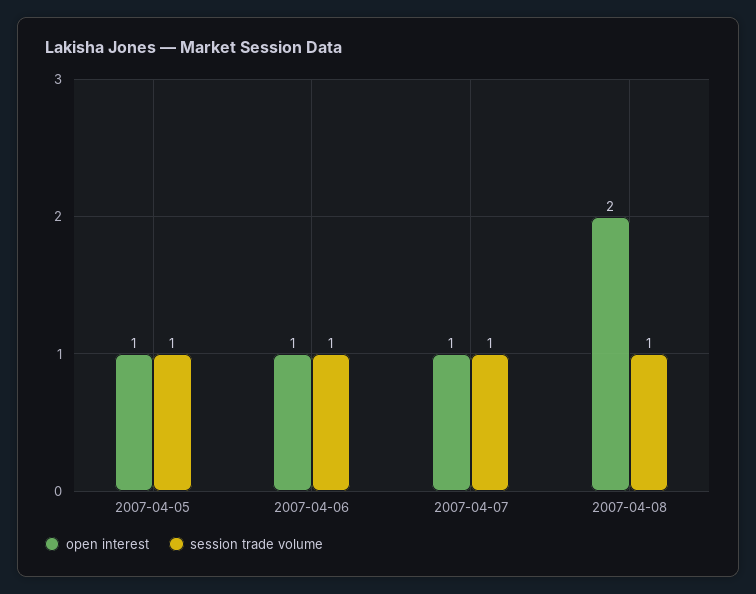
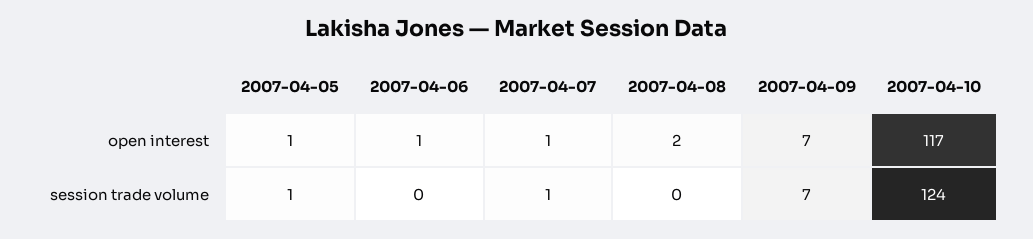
session trade volume, 2007-04-06: 1 -> 0
session trade volume, 2007-04-08: 1 -> 0
open interest, 2007-04-09: none -> 7
open interest, 2007-04-10: none -> 117
session trade volume, 2007-04-09: none -> 7
session trade volume, 2007-04-10: none -> 124

